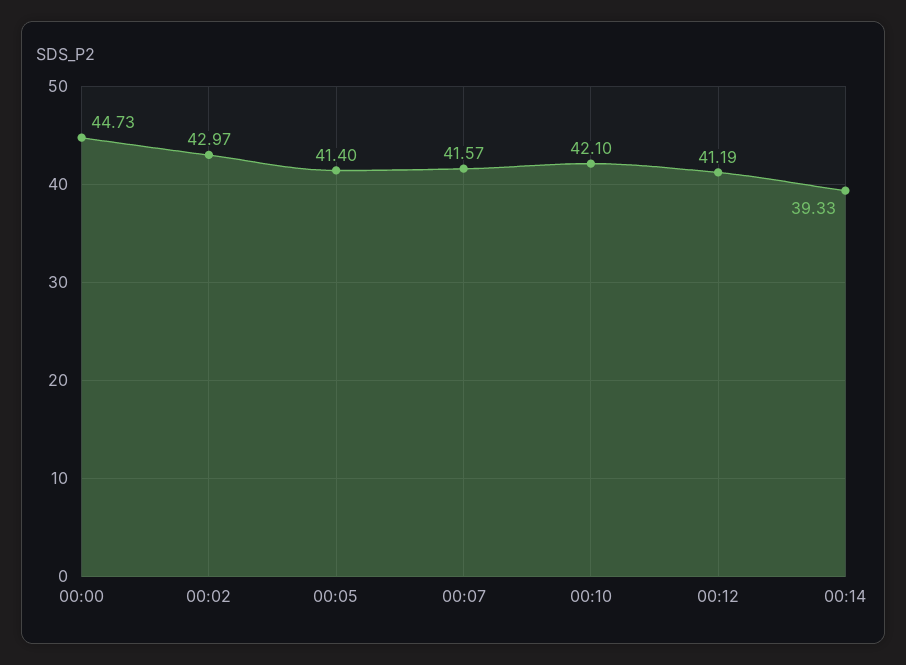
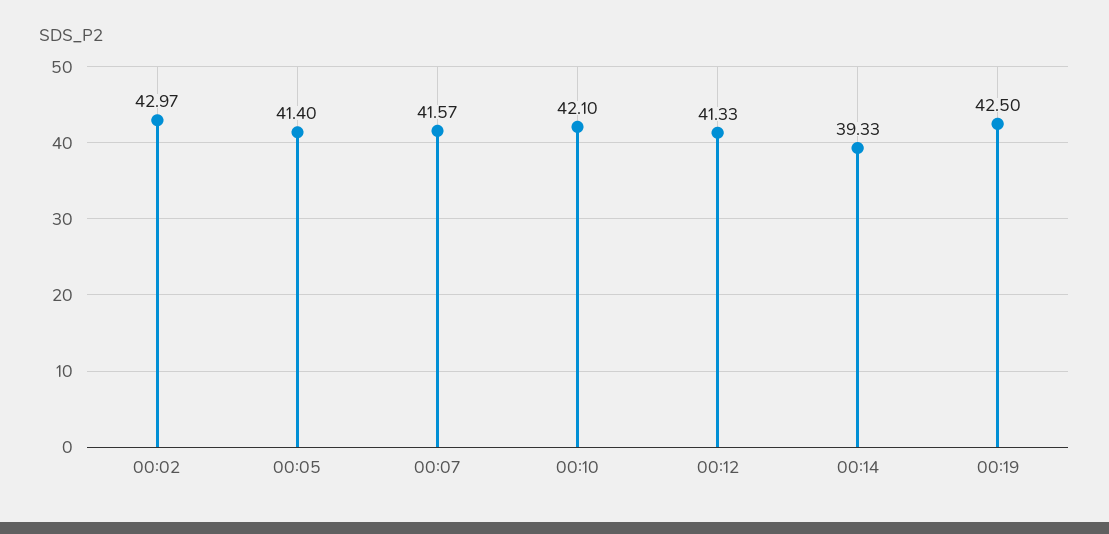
00:00: 44.73 -> none
00:12: 41.19 -> 41.33
00:19: none -> 42.5

